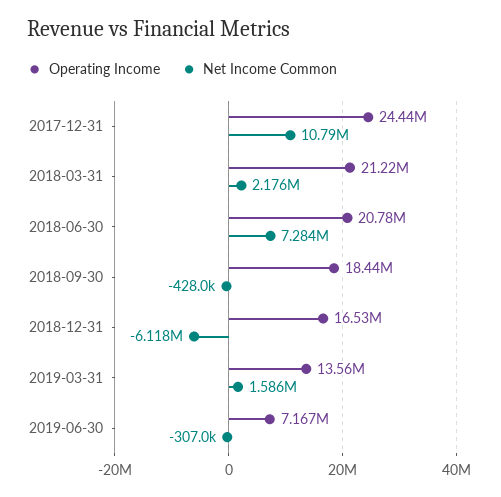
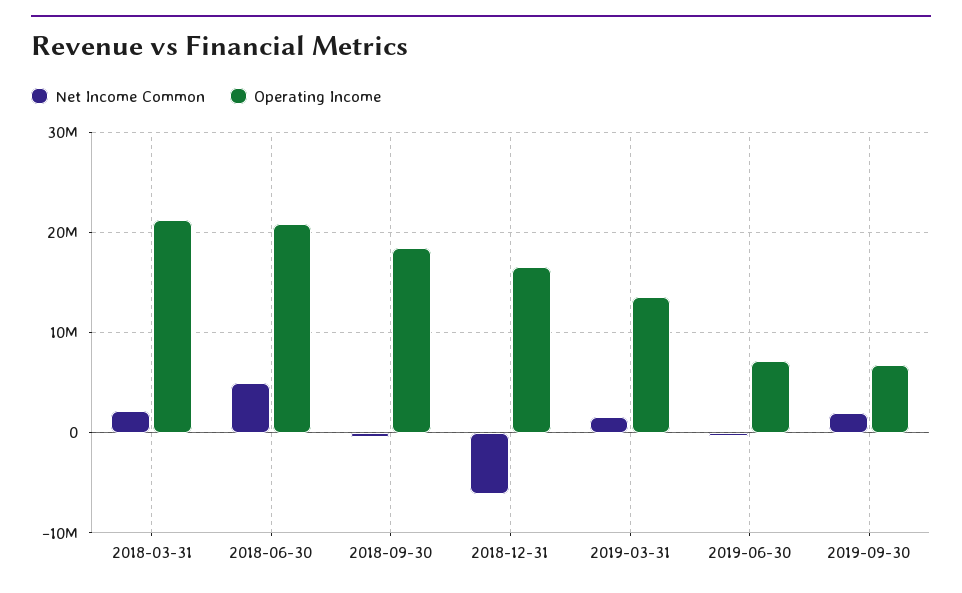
Operating Income, 2017-12-31: 24440000 -> none
Net Income Common, 2017-12-31: 10790000 -> none
Net Income Common, 2018-06-30: 7284000 -> 5000000
Net Income Common, 2019-09-30: none -> 2000000
Operating Income, 2019-09-30: none -> 7000000

